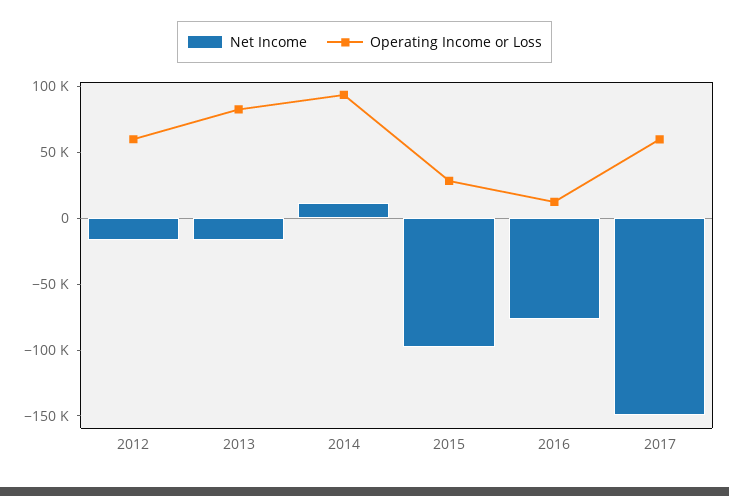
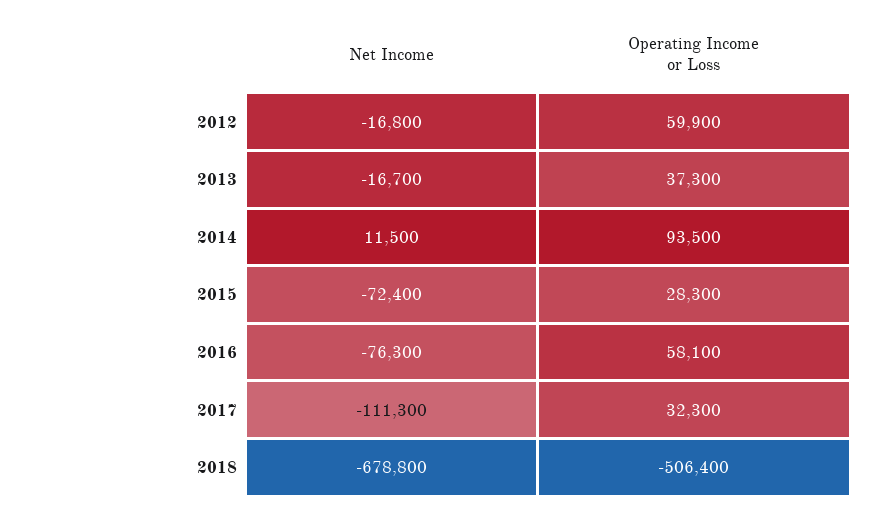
Operating Income or Loss, 2013: 80000 -> 37300
Net Income, 2015: -100000 -> -72400
Operating Income or Loss, 2016: 10000 -> 58100
Net Income, 2017: -150000 -> -111300
Operating Income or Loss, 2017: 60000 -> 32300
Net Income, 2018: none -> -678800
Operating Income or Loss, 2018: none -> -506400

